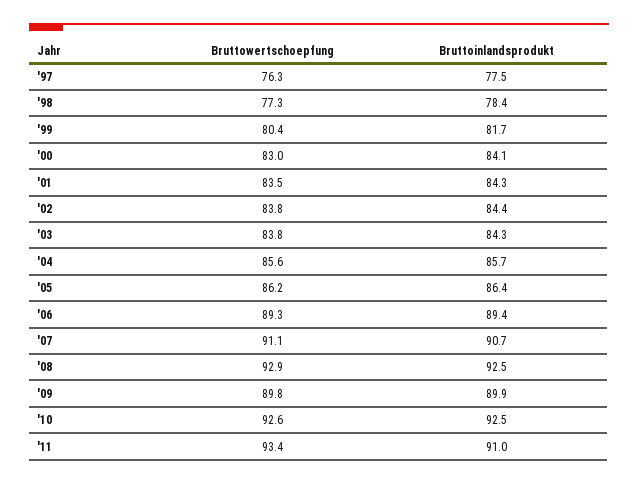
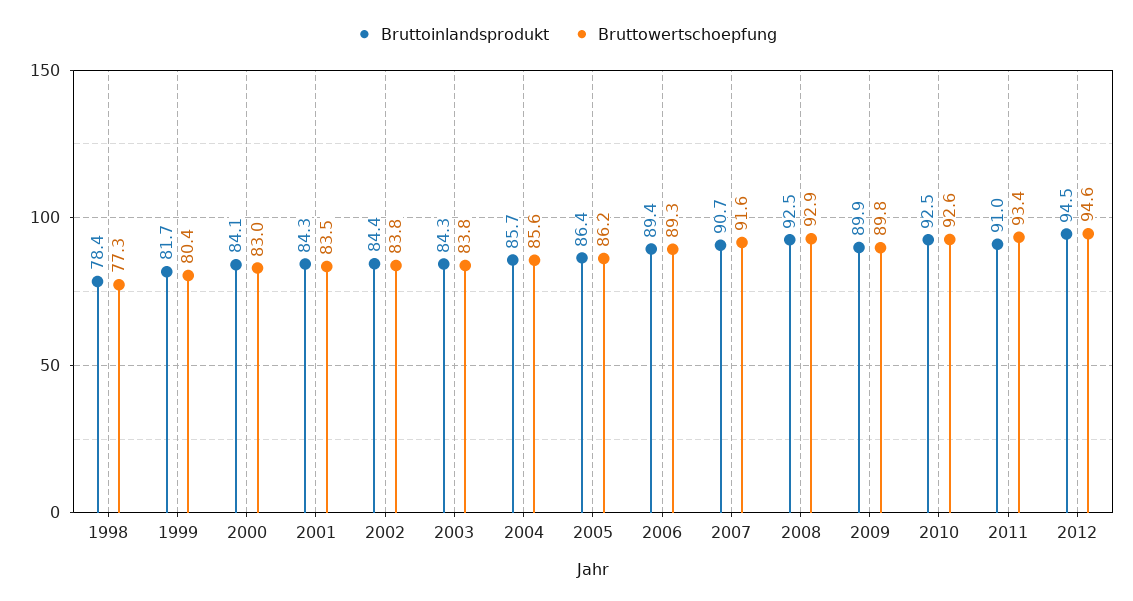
Bruttowertschoepfung, '97: 76.3 -> none
Bruttoinlandsprodukt, '97: 77.5 -> none
Bruttowertschoepfung, '07: 91.1 -> 91.6
Bruttoinlandsprodukt, 2012: none -> 94.5
Bruttowertschoepfung, 2012: none -> 94.6

